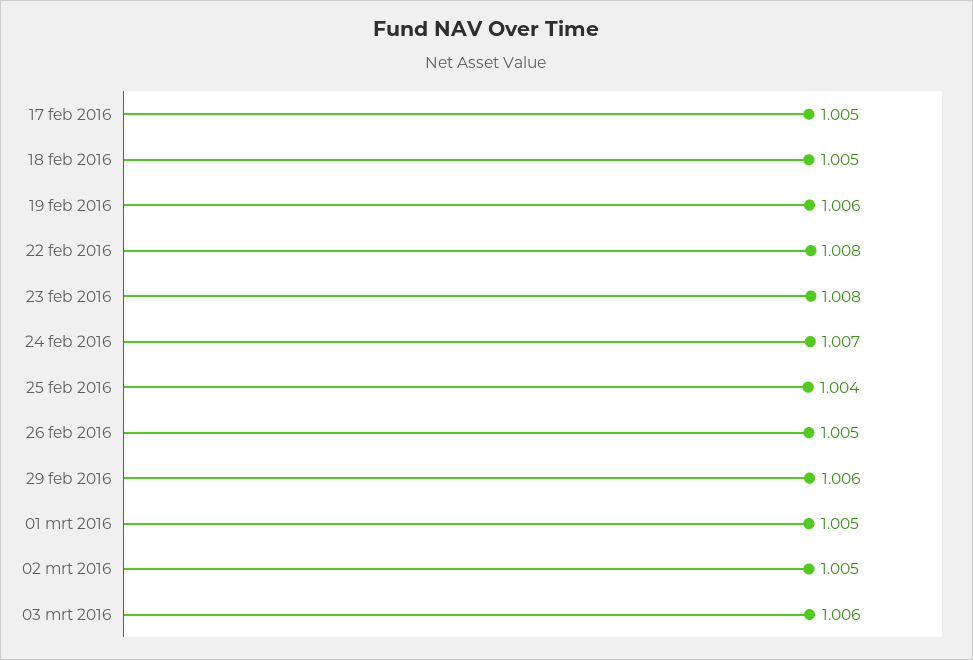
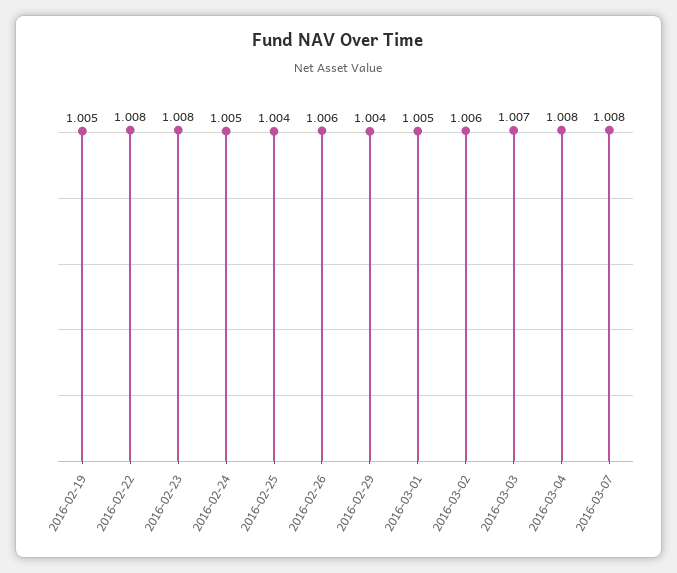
17 feb 2016: 1.005 -> none
18 feb 2016: 1.005 -> none
19 feb 2016: 1.006 -> 1.005
24 feb 2016: 1.007 -> 1.005
26 feb 2016: 1.005 -> 1.006
29 feb 2016: 1.006 -> 1.004
02 mrt 2016: 1.005 -> 1.006
03 mrt 2016: 1.006 -> 1.007
2016-03-04: none -> 1.008
2016-03-07: none -> 1.008

